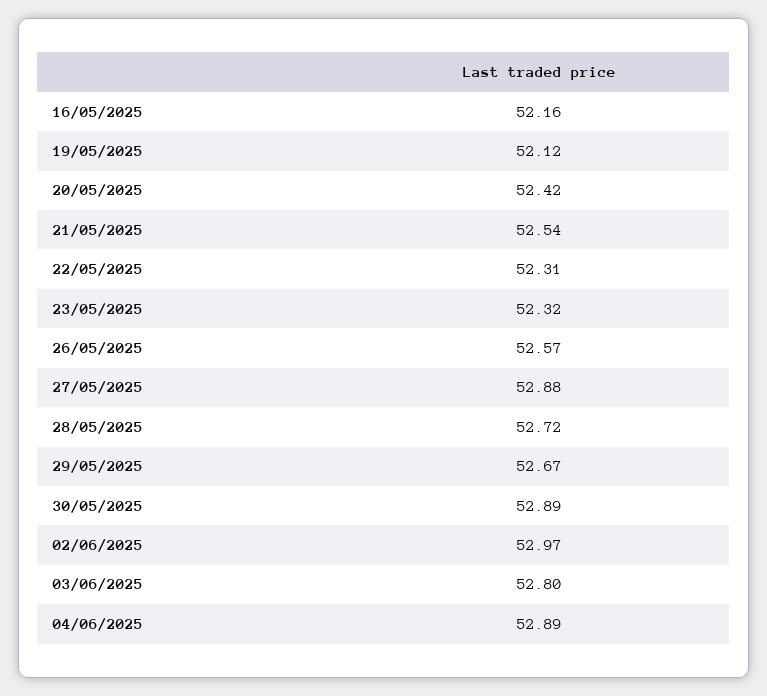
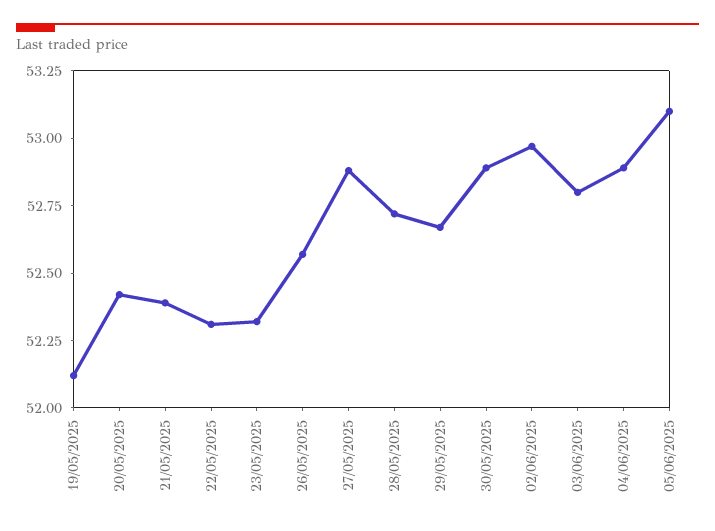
16/05/2025: 52.16 -> none
21/05/2025: 52.54 -> 52.4
05/06/2025: none -> 53.1

